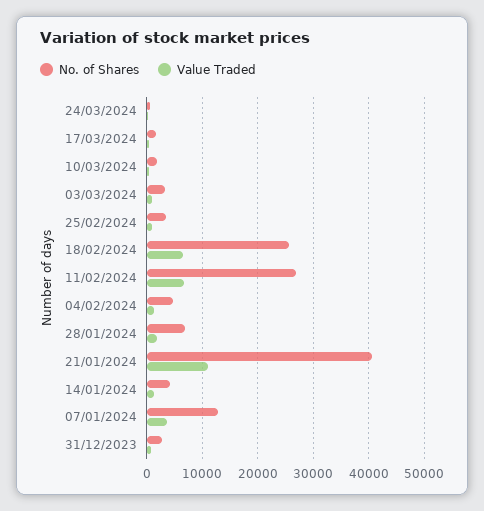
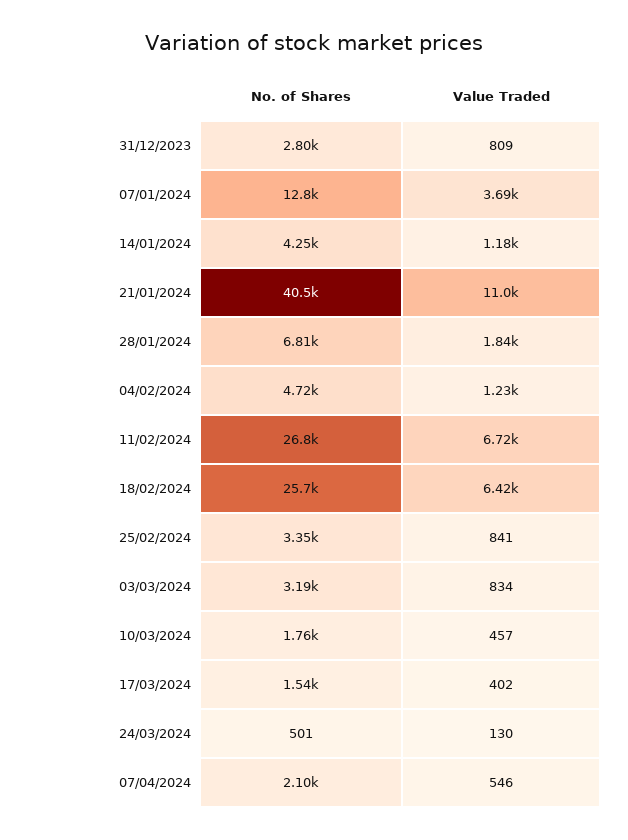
No. of Shares, 07/04/2024: none -> 2100
Value Traded, 07/04/2024: none -> 546

